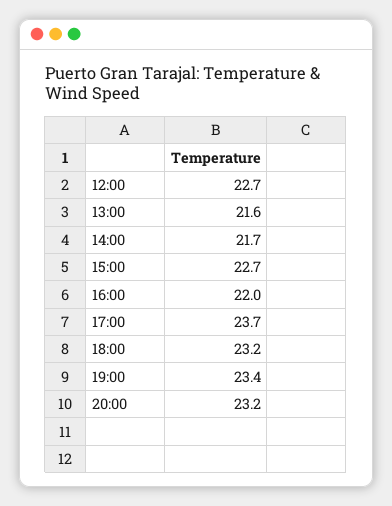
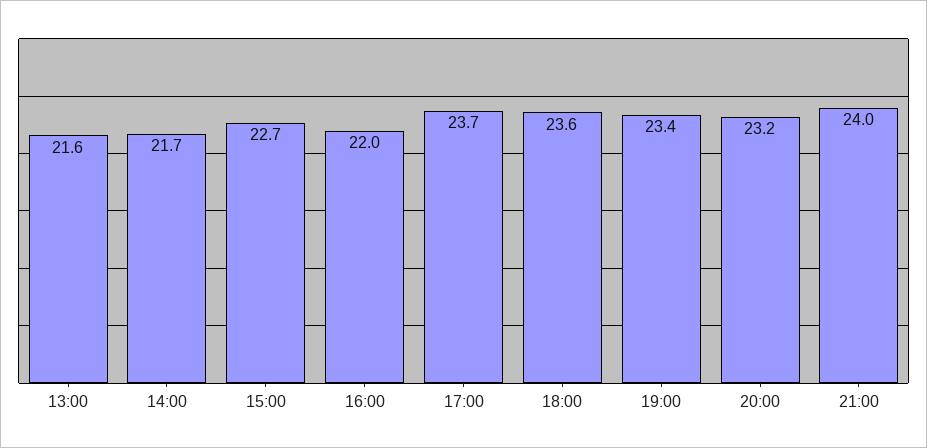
12:00: 22.7 -> none
18:00: 23.2 -> 23.6
21:00: none -> 24

